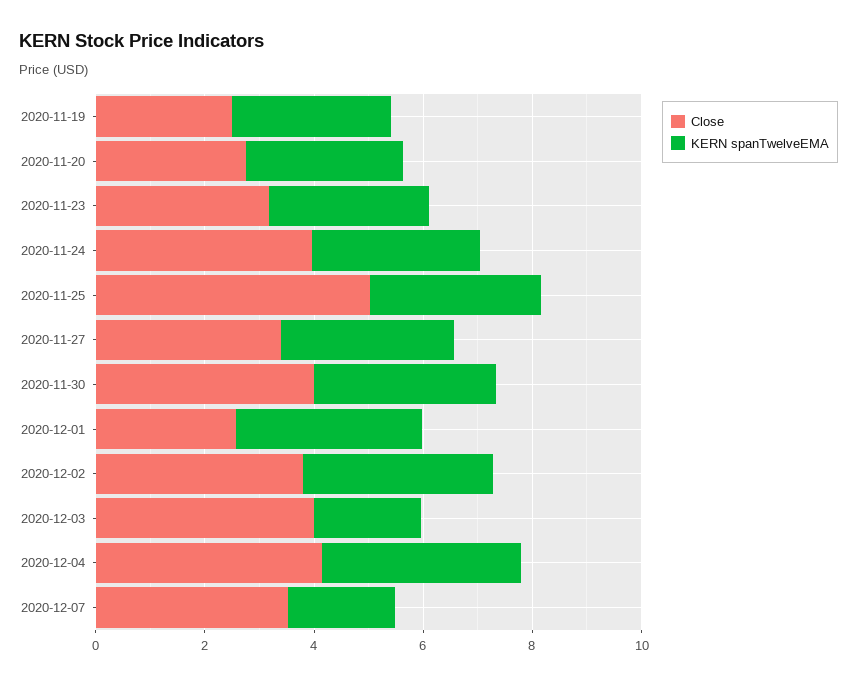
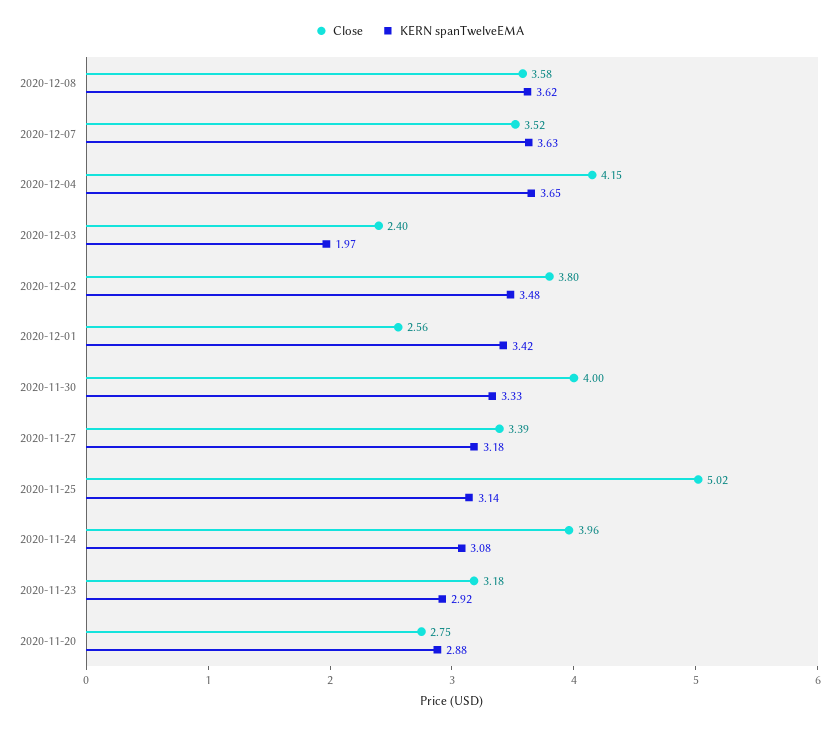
Close, 2020-11-19: 2.5 -> none
KERN spanTwelveEMA, 2020-11-19: 3 -> none
Close, 2020-12-03: 4 -> 2.4
KERN spanTwelveEMA, 2020-12-07: 2 -> 3.63
Close, 2020-12-08: none -> 3.58
KERN spanTwelveEMA, 2020-12-08: none -> 3.62

